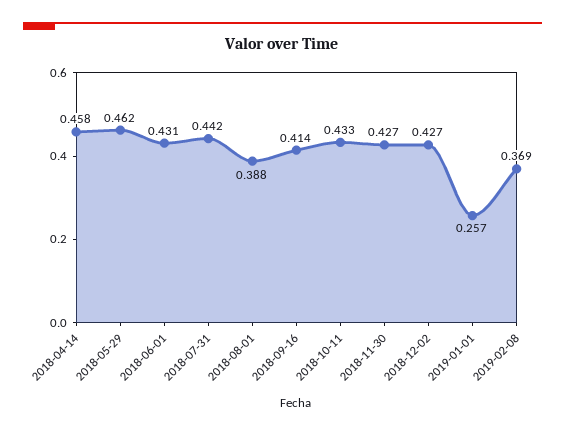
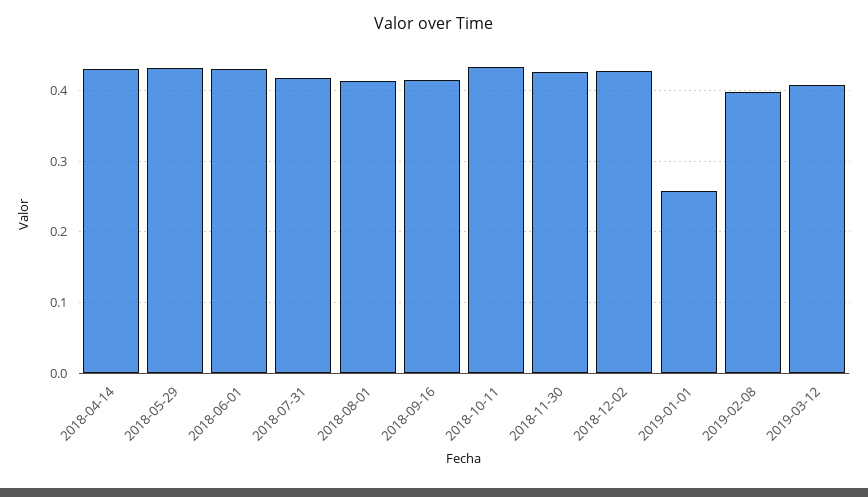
2018-04-14: 0.458 -> 0.43
2018-05-29: 0.462 -> 0.43
2018-07-31: 0.442 -> 0.42
2018-08-01: 0.388 -> 0.41
2019-02-08: 0.369 -> 0.4
2019-03-12: none -> 0.41

